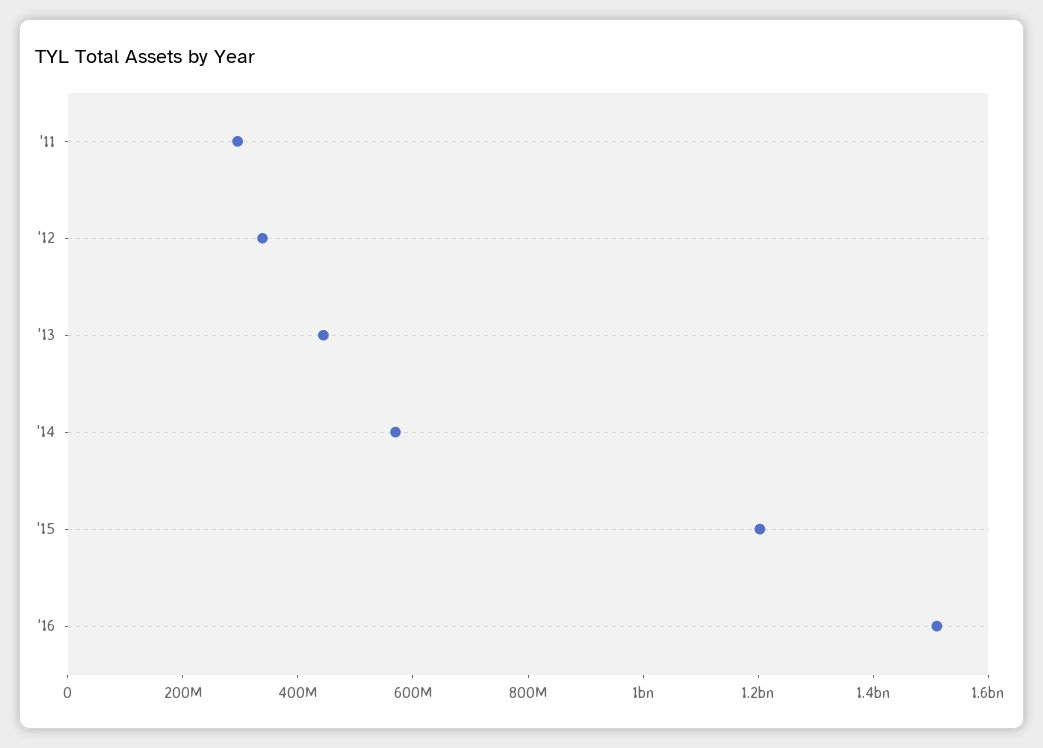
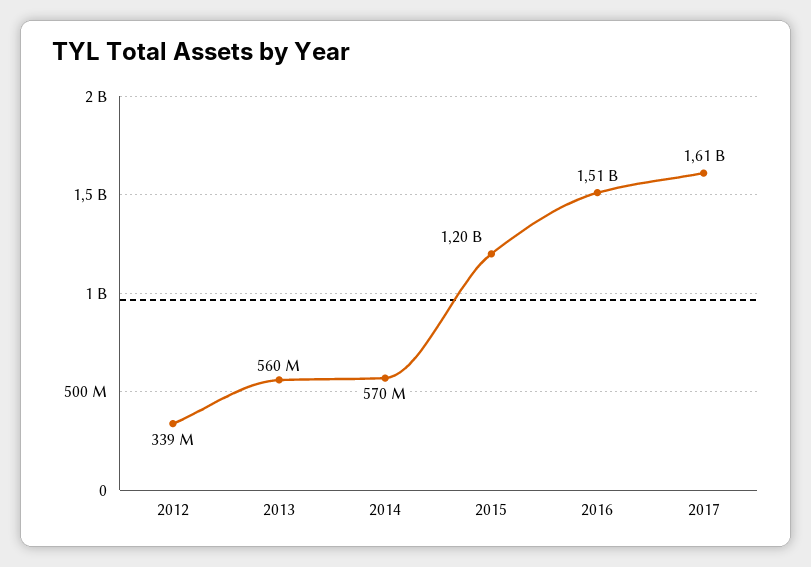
'11: 300000000 -> none
'13: 450000000 -> 560000000
2017: none -> 1610000000

